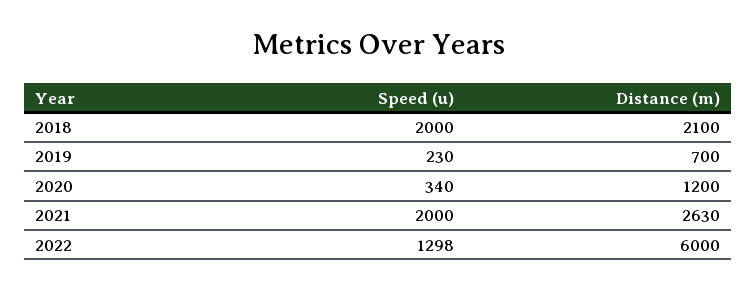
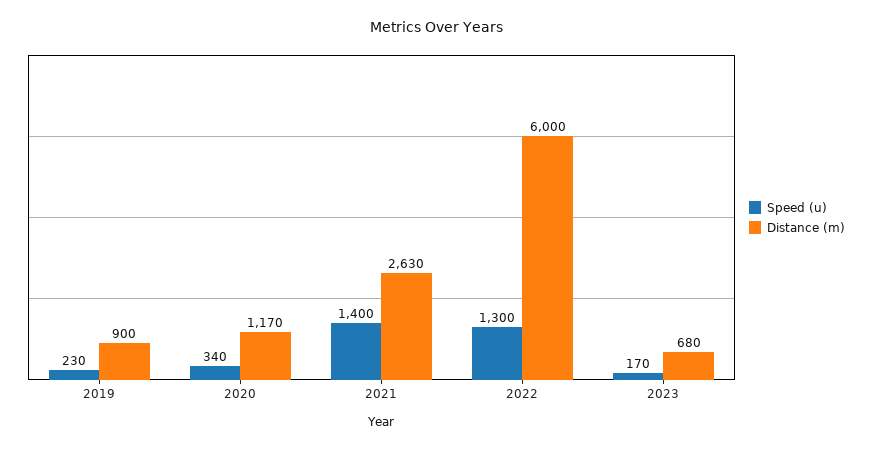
Speed (u), 2018: 2000 -> none
Distance (m), 2018: 2100 -> none
Distance (m), 2019: 700 -> 900
Distance (m), 2020: 1200 -> 1170
Speed (u), 2021: 2000 -> 1400
Speed (u), 2022: 1298 -> 1300
Speed (u), 2023: none -> 170
Distance (m), 2023: none -> 680

